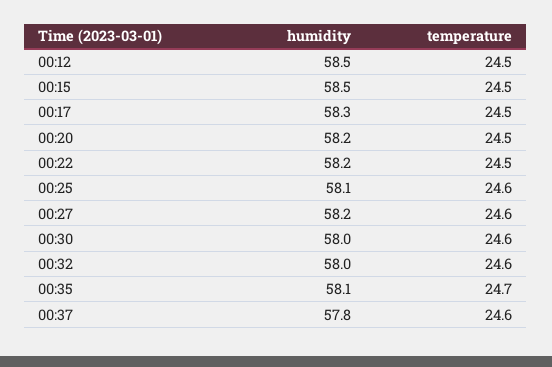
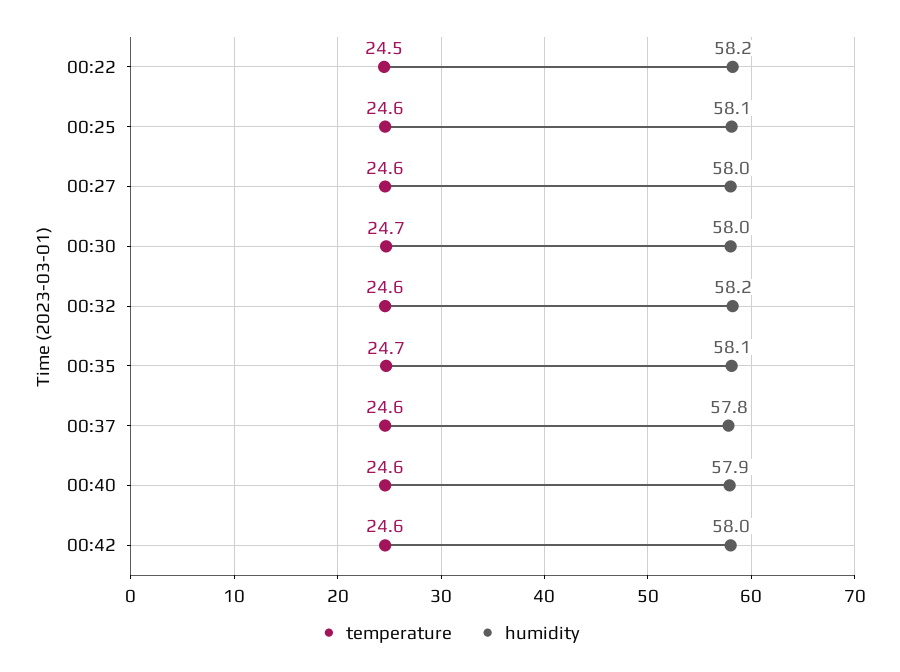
humidity, 00:12: 58.5 -> none
temperature, 00:12: 24.5 -> none
humidity, 00:15: 58.5 -> none
temperature, 00:15: 24.5 -> none
humidity, 00:17: 58.3 -> none
temperature, 00:17: 24.5 -> none
humidity, 00:20: 58.2 -> none
temperature, 00:20: 24.5 -> none
humidity, 00:27: 58.2 -> 58
temperature, 00:30: 24.6 -> 24.7
humidity, 00:32: 58 -> 58.2
temperature, 00:40: none -> 24.6
humidity, 00:40: none -> 57.9
temperature, 00:42: none -> 24.6
humidity, 00:42: none -> 58

